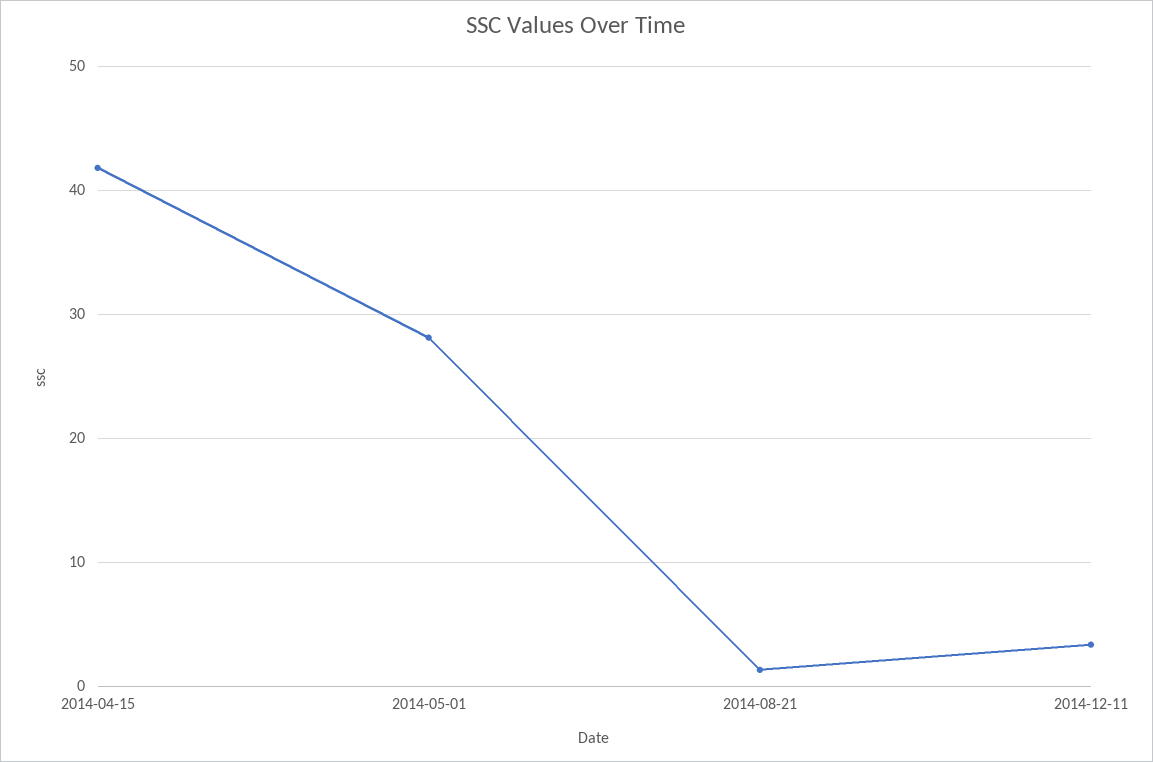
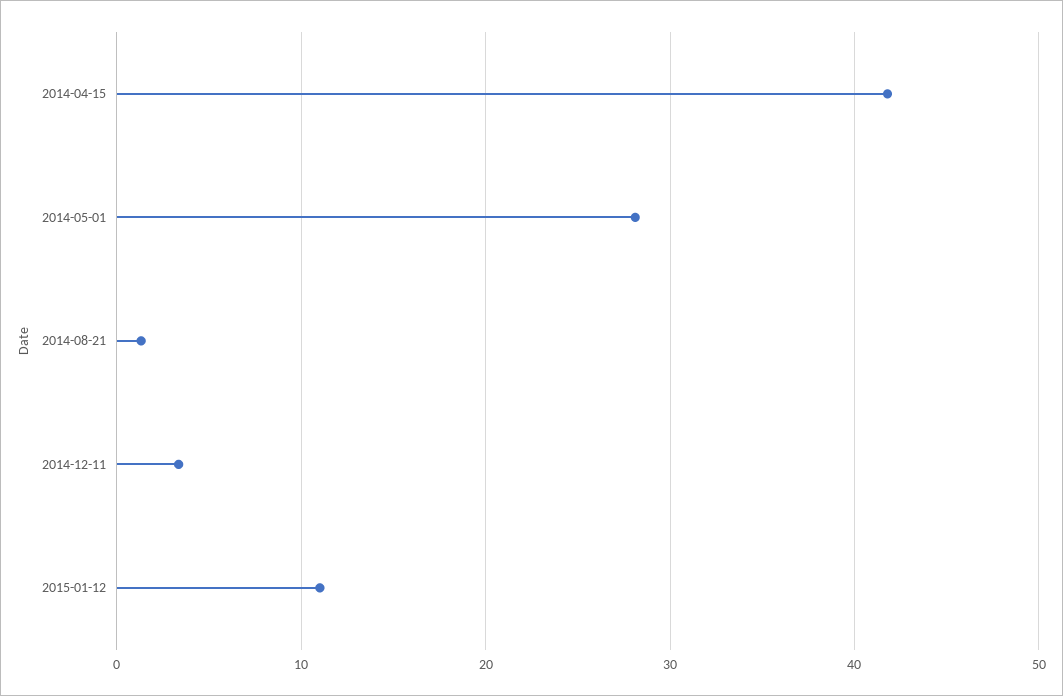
2015-01-12: none -> 11

